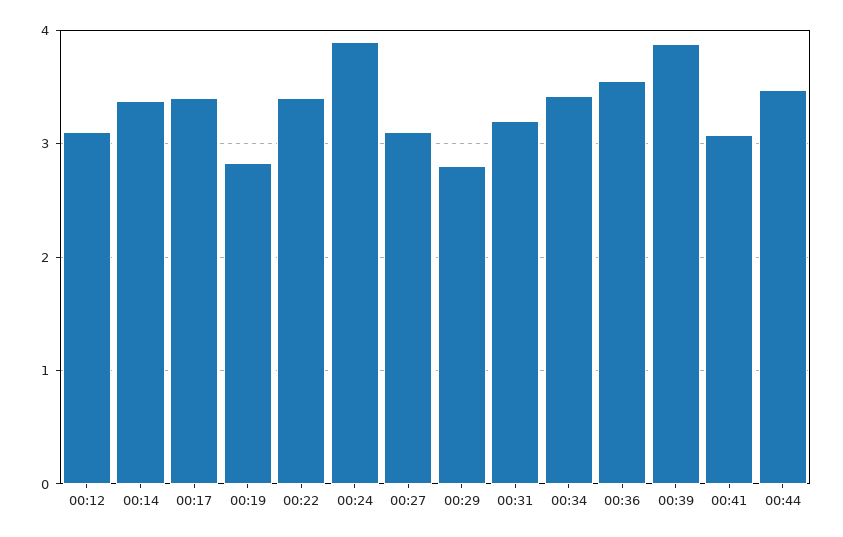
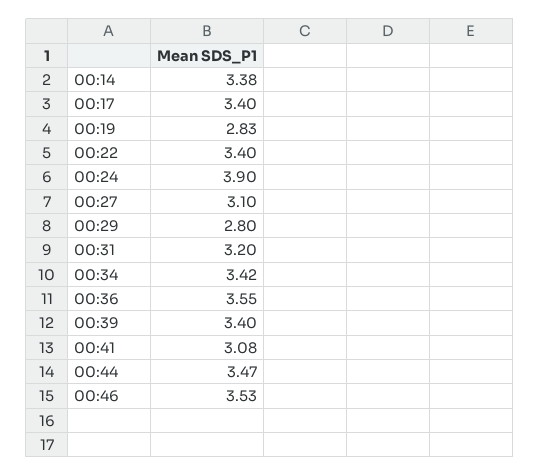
00:12: 3.1 -> none
00:39: 3.9 -> 3.4
00:46: none -> 3.53

